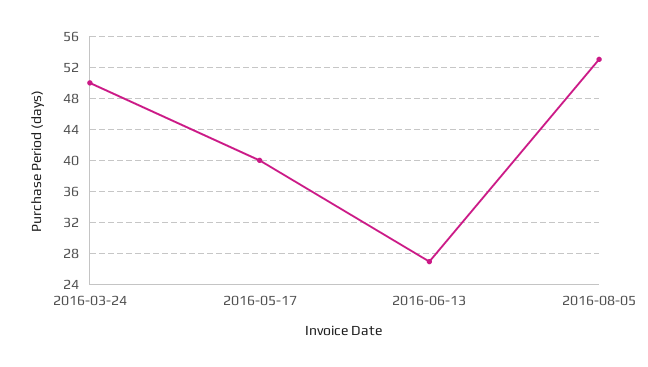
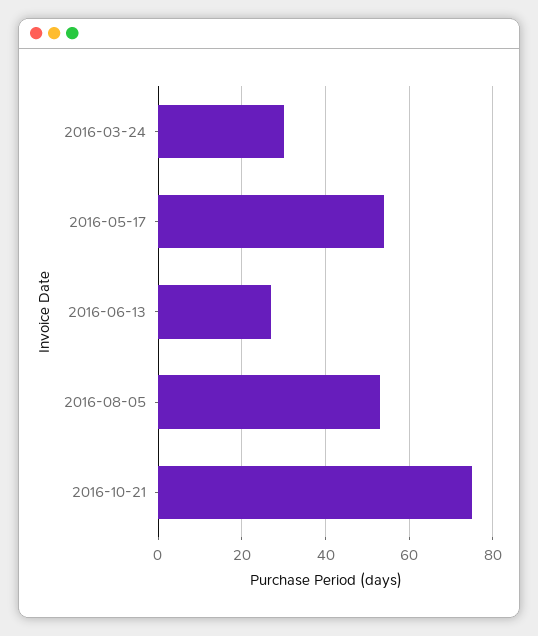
2016-03-24: 50 -> 30
2016-05-17: 40 -> 55
2016-10-21: none -> 75

